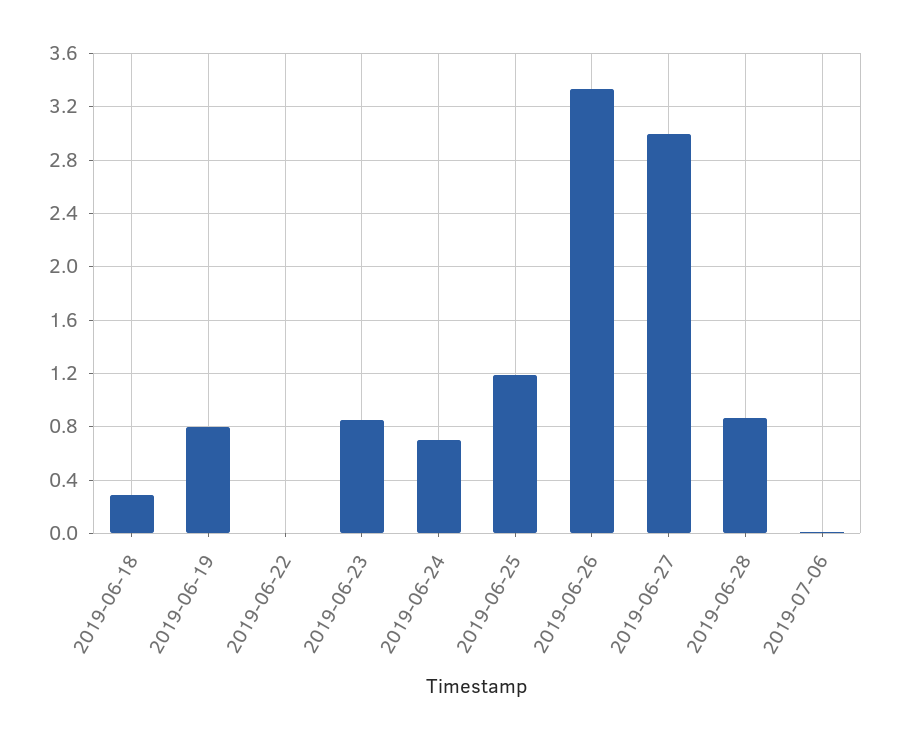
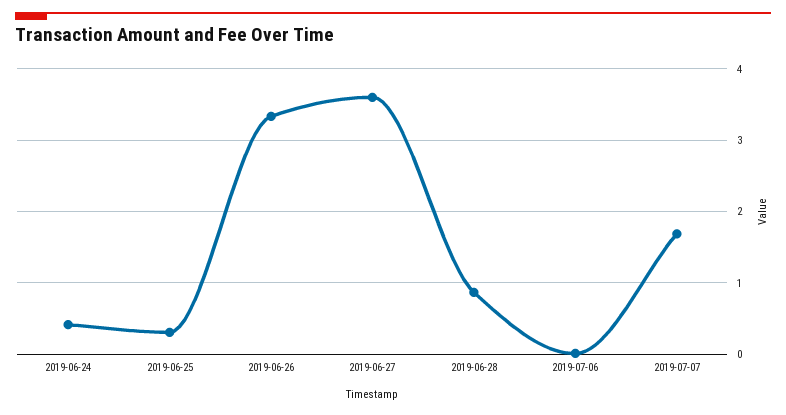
2019-06-18: 0.3 -> none
2019-06-19: 0.8 -> none
2019-06-22: 0 -> none
2019-06-23: 0.85 -> none
2019-06-24: 0.7 -> 0.4
2019-06-25: 1.2 -> 0.3
2019-06-27: 3 -> 3.6
2019-07-07: none -> 1.7

